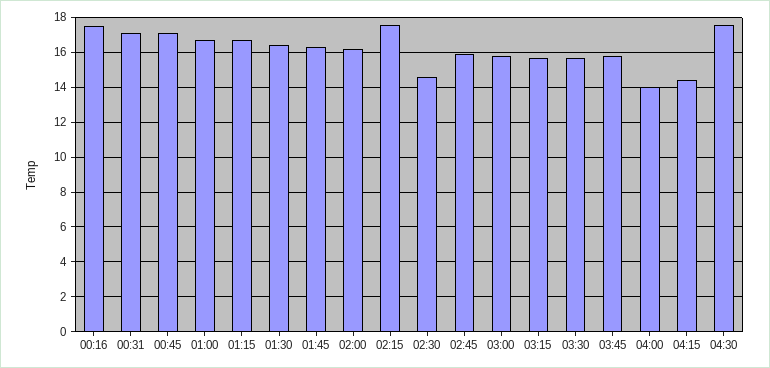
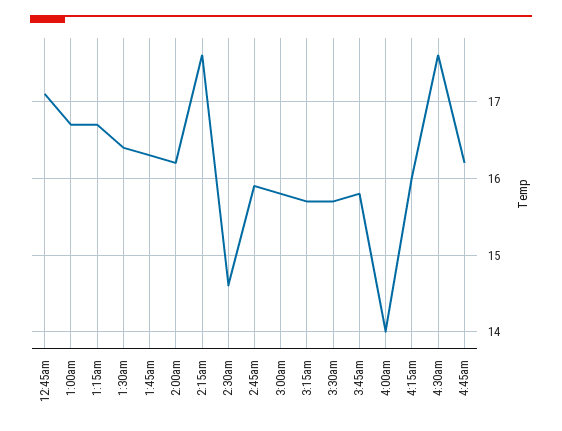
00:16: 17.5 -> none
00:31: 17 -> none
04:15: 14.5 -> 16
4:45am: none -> 16.2

